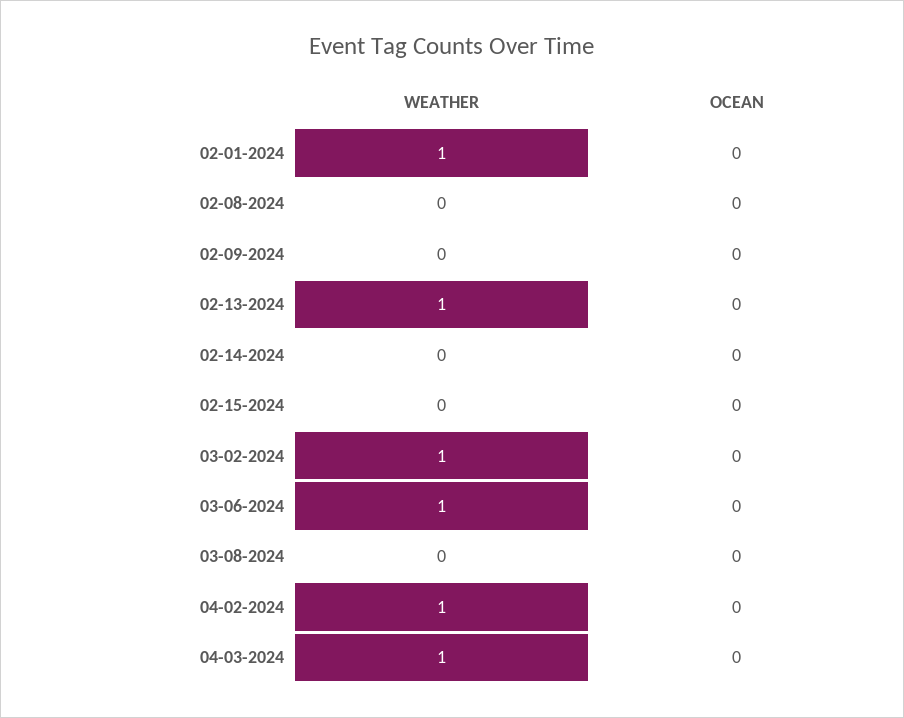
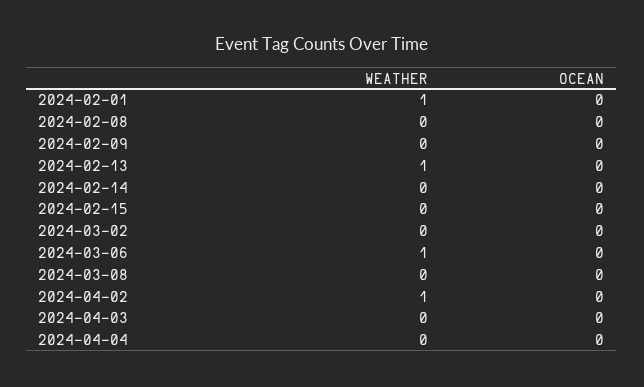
WEATHER, 03-02-2024: 1 -> 0
WEATHER, 04-03-2024: 1 -> 0
WEATHER, 2024-04-04: none -> 0
OCEAN, 2024-04-04: none -> 0

